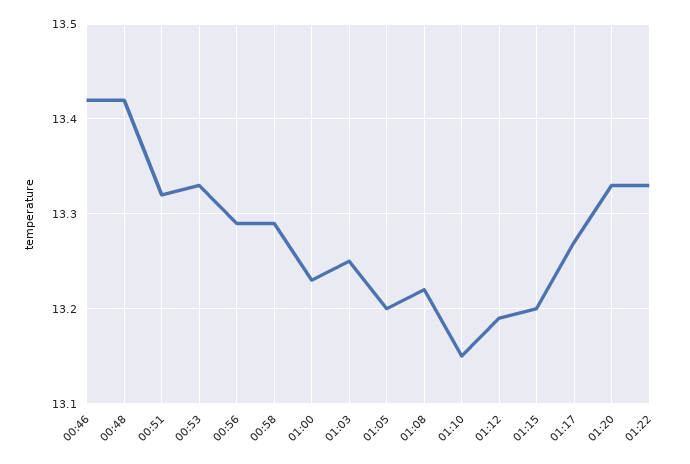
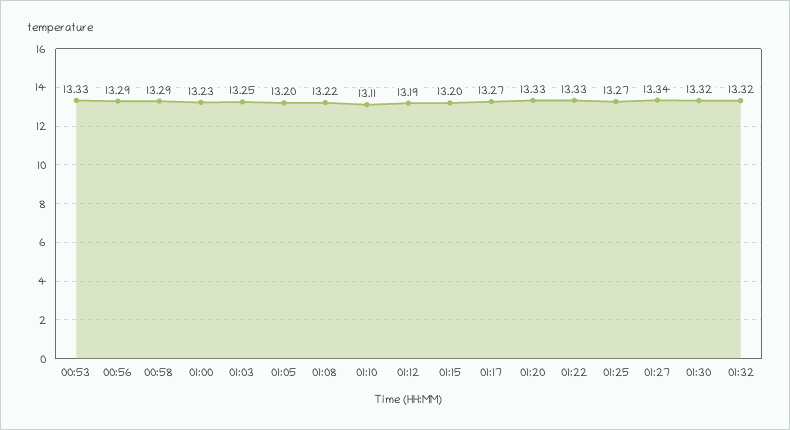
00:46: 13.42 -> none
00:48: 13.42 -> none
00:51: 13.32 -> none
01:10: 13.15 -> 13.11
01:25: none -> 13.27
01:27: none -> 13.34
01:30: none -> 13.32
01:32: none -> 13.32

